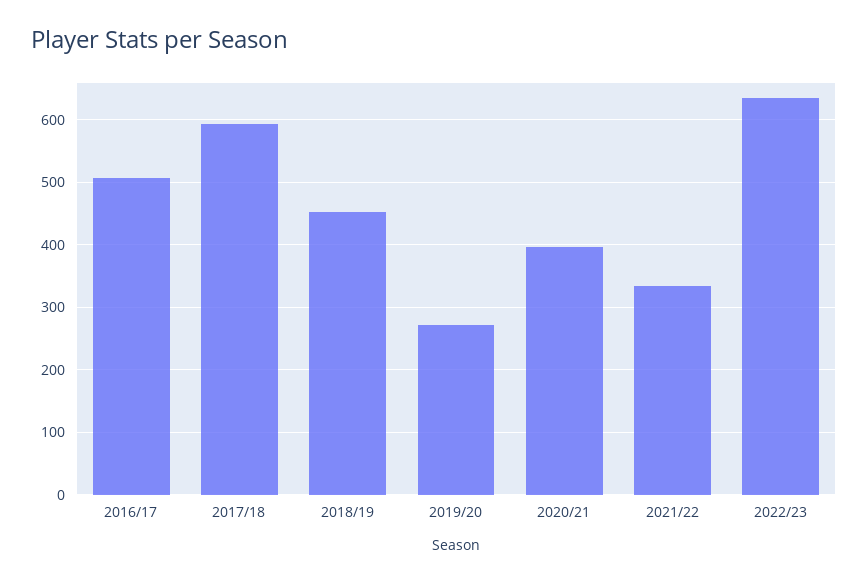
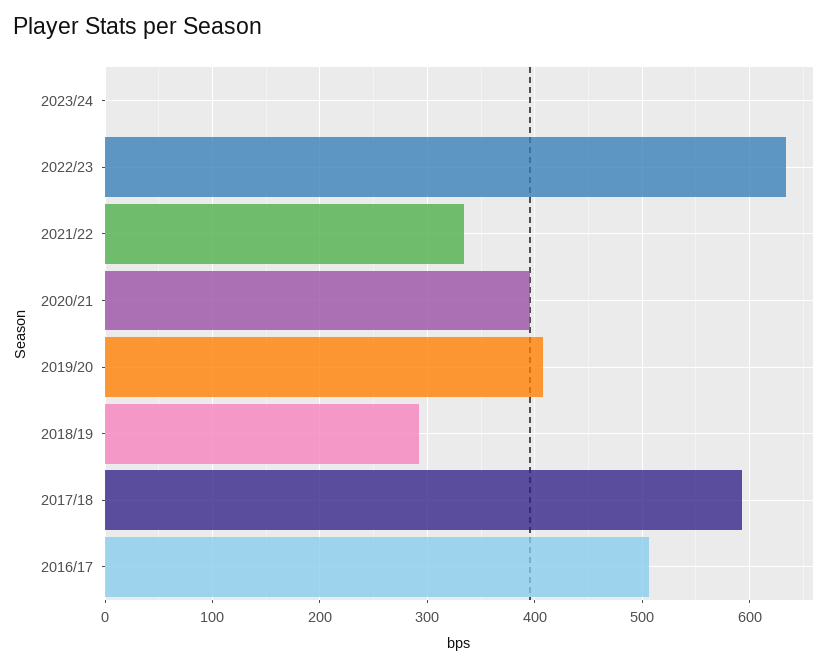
2018/19: 450 -> 290
2019/20: 270 -> 410
2023/24: none -> 0

